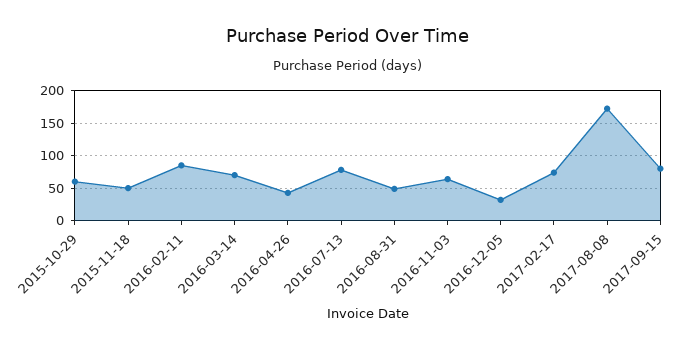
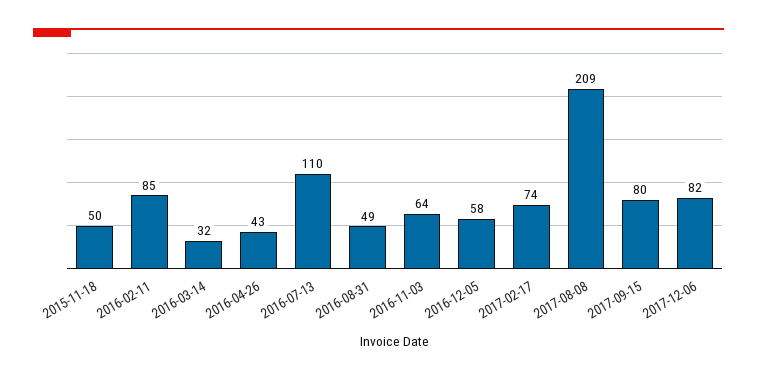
2015-10-29: 60 -> none
2016-03-14: 70 -> 32
2016-07-13: 80 -> 110
2016-12-05: 30 -> 58
2017-08-08: 170 -> 209
2017-12-06: none -> 82

